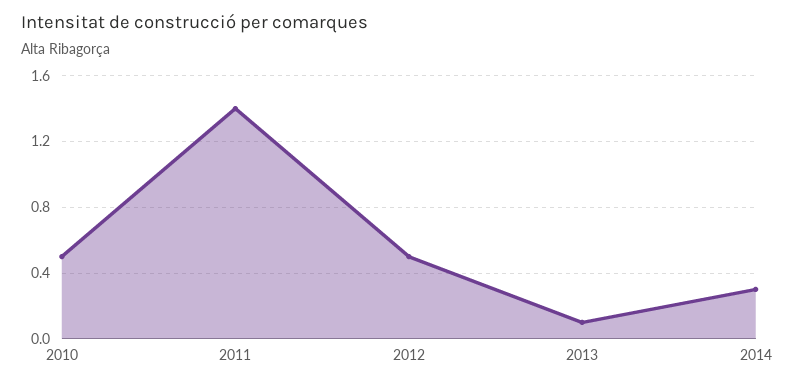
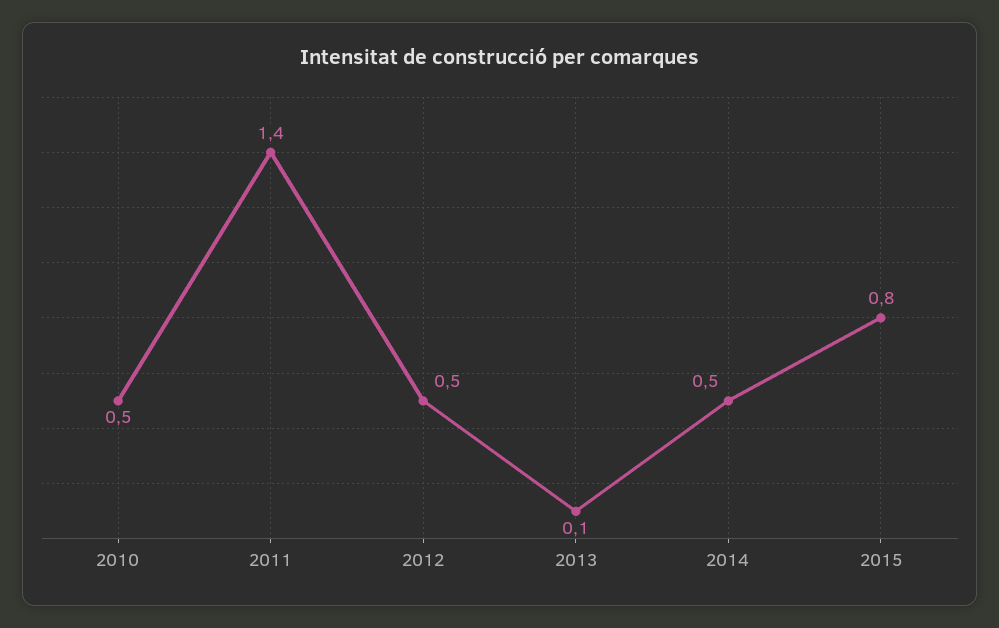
2014: 0.3 -> 0.5
2015: none -> 0.8

